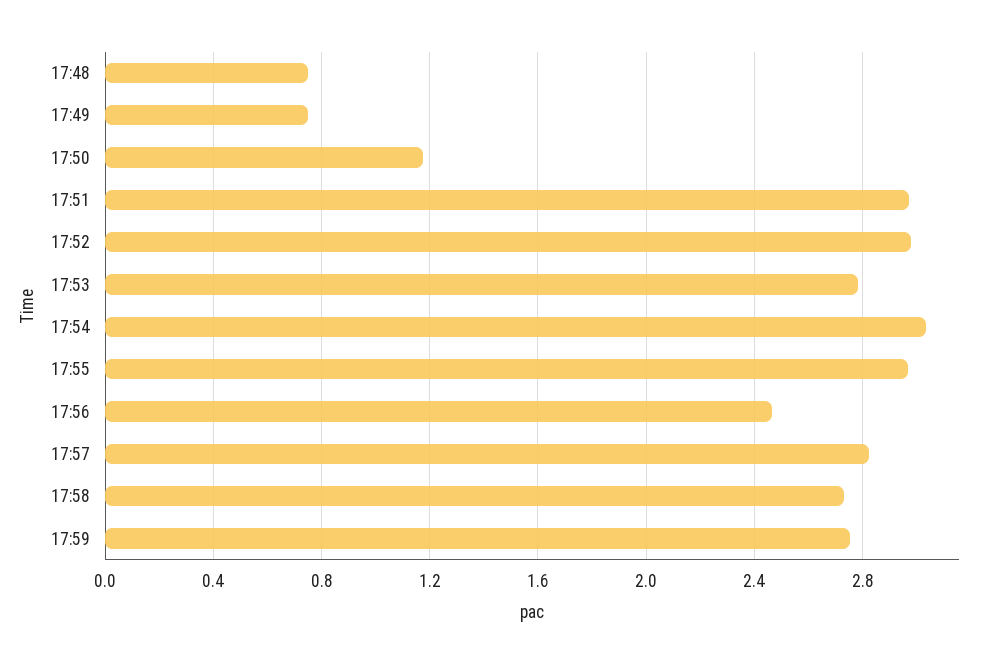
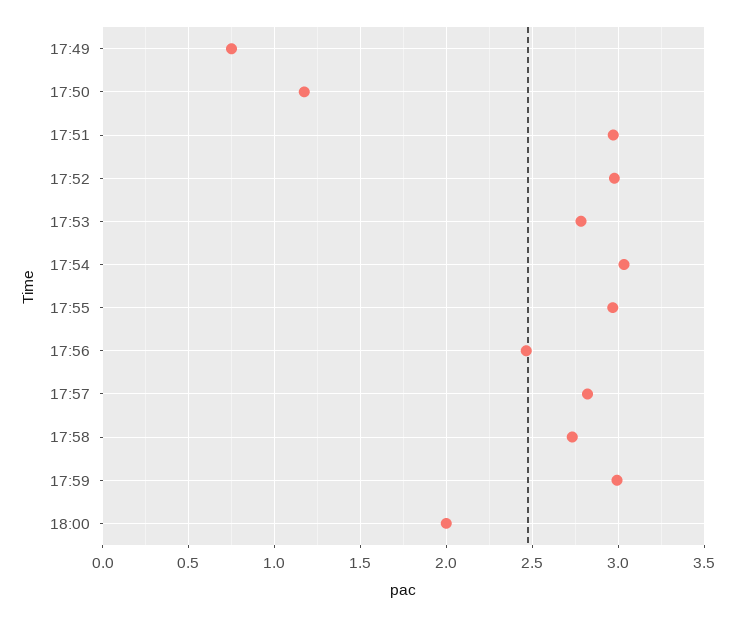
17:48: 0.75 -> none
17:59: 2.75 -> 3
18:00: none -> 2

